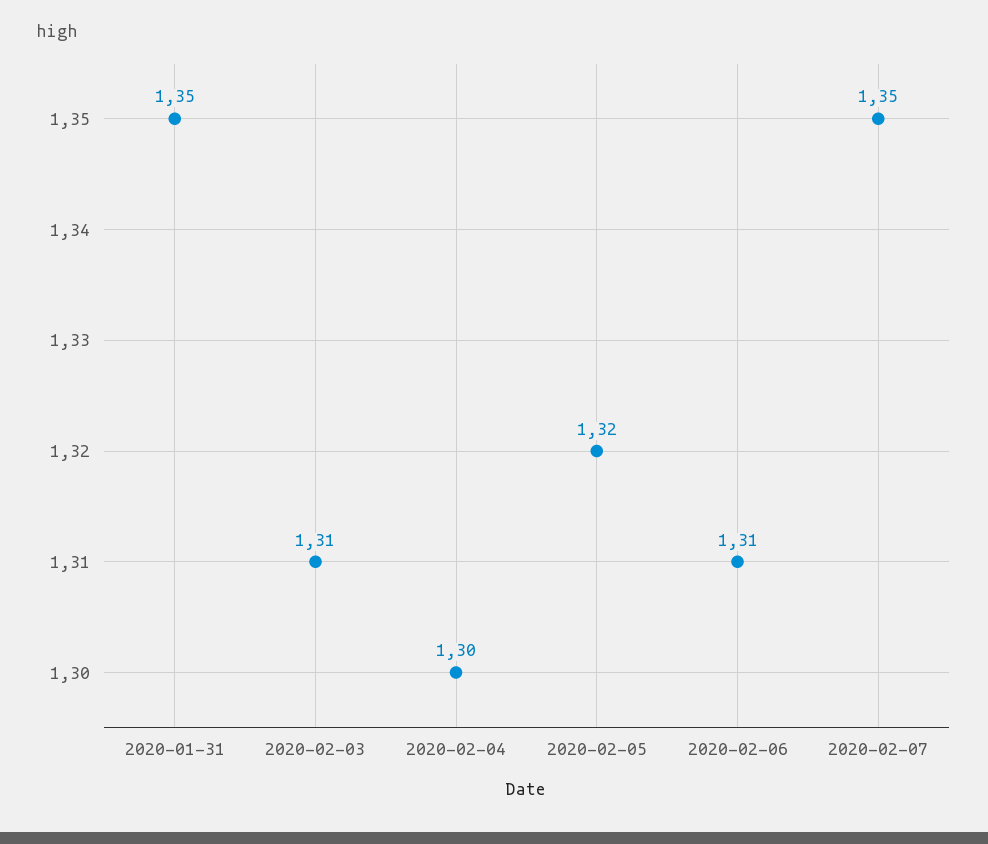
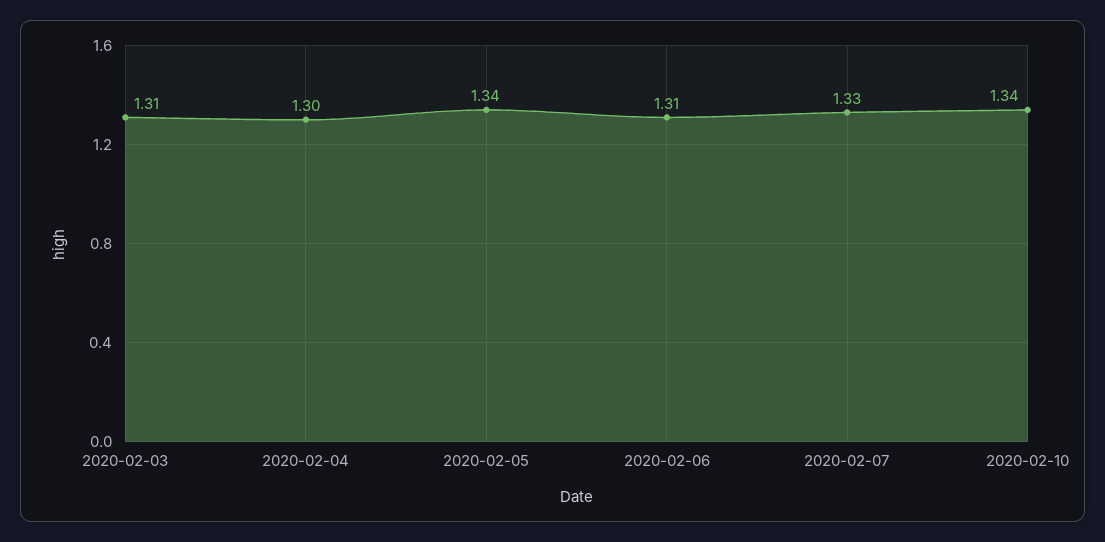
2020-01-31: 1.35 -> none
2020-02-05: 1.32 -> 1.34
2020-02-07: 1.35 -> 1.33
2020-02-10: none -> 1.34

